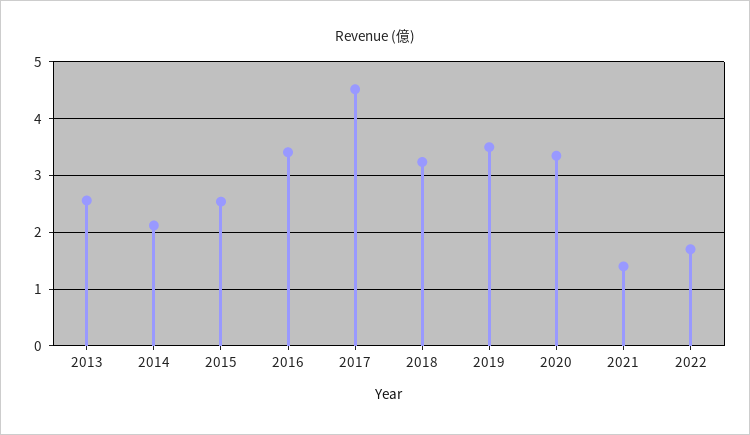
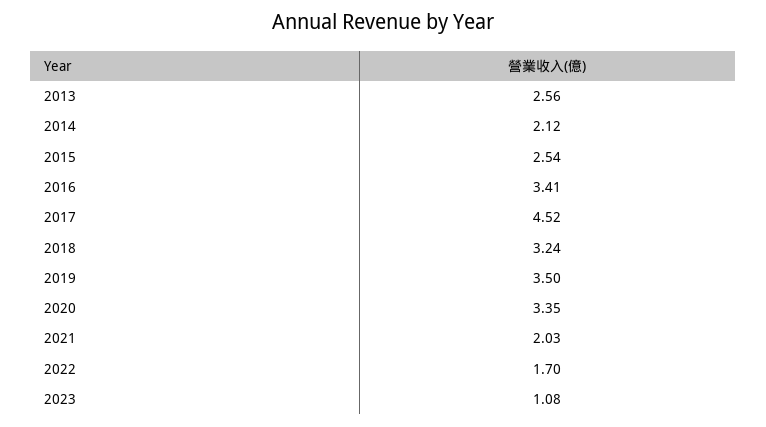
2021: 1.4 -> 2.03
2023: none -> 1.08

